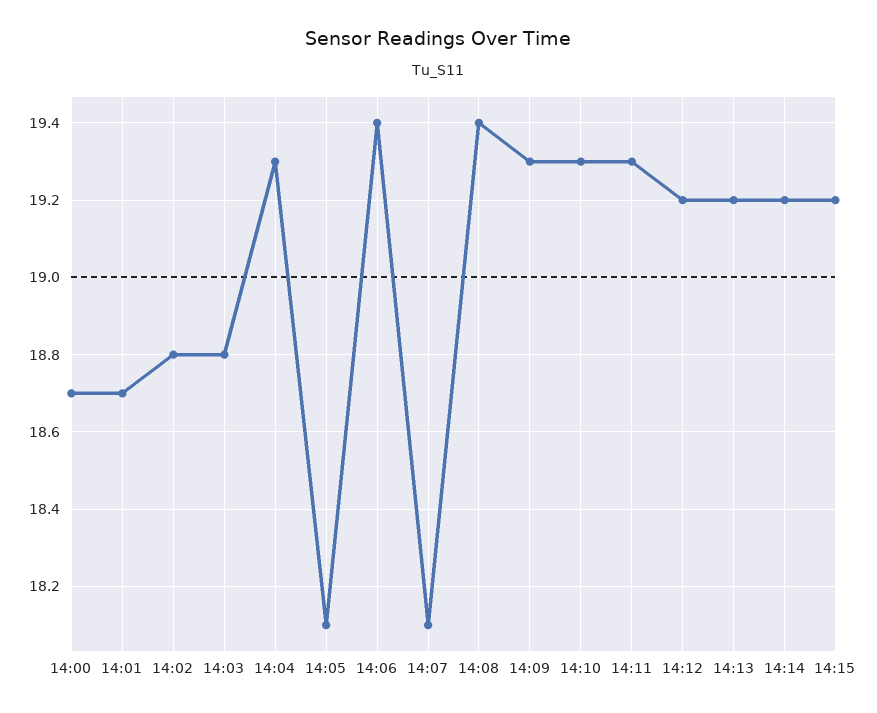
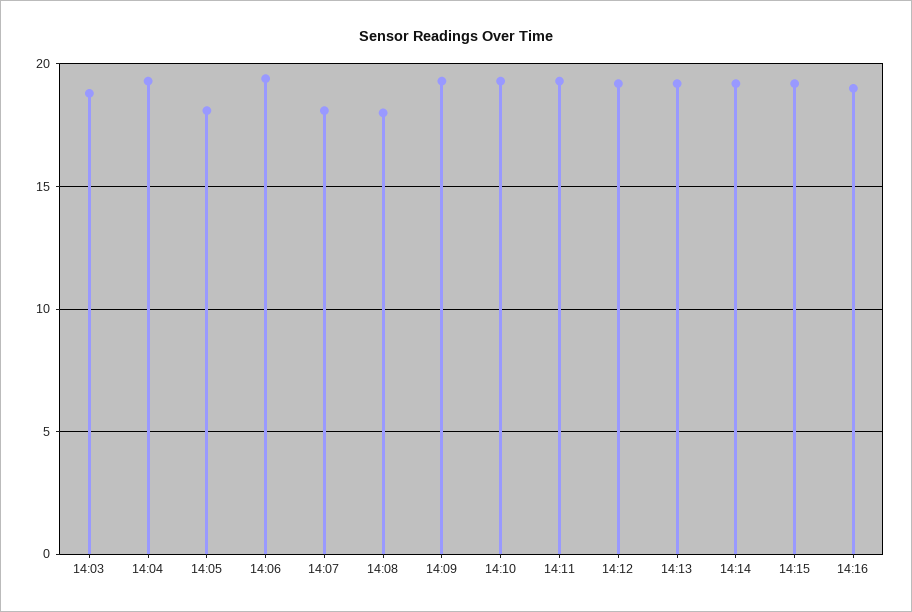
14:00: 18.7 -> none
14:01: 18.7 -> none
14:02: 18.8 -> none
14:08: 19.4 -> 18
14:16: none -> 19

